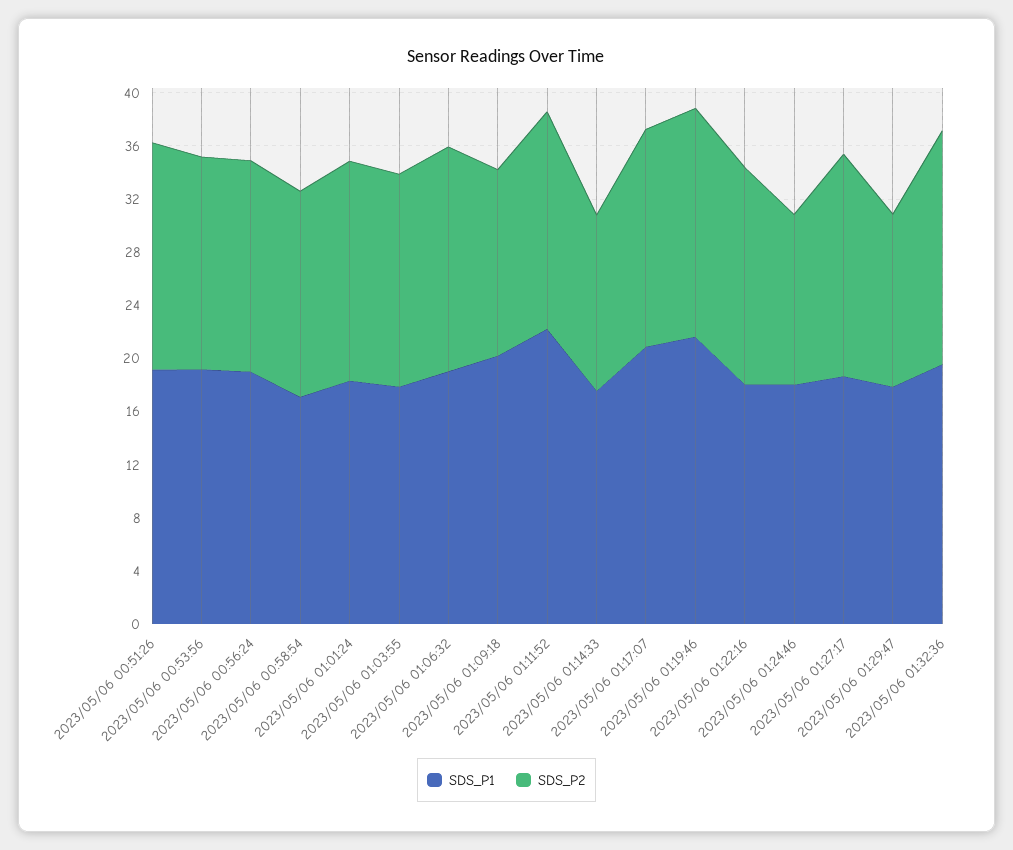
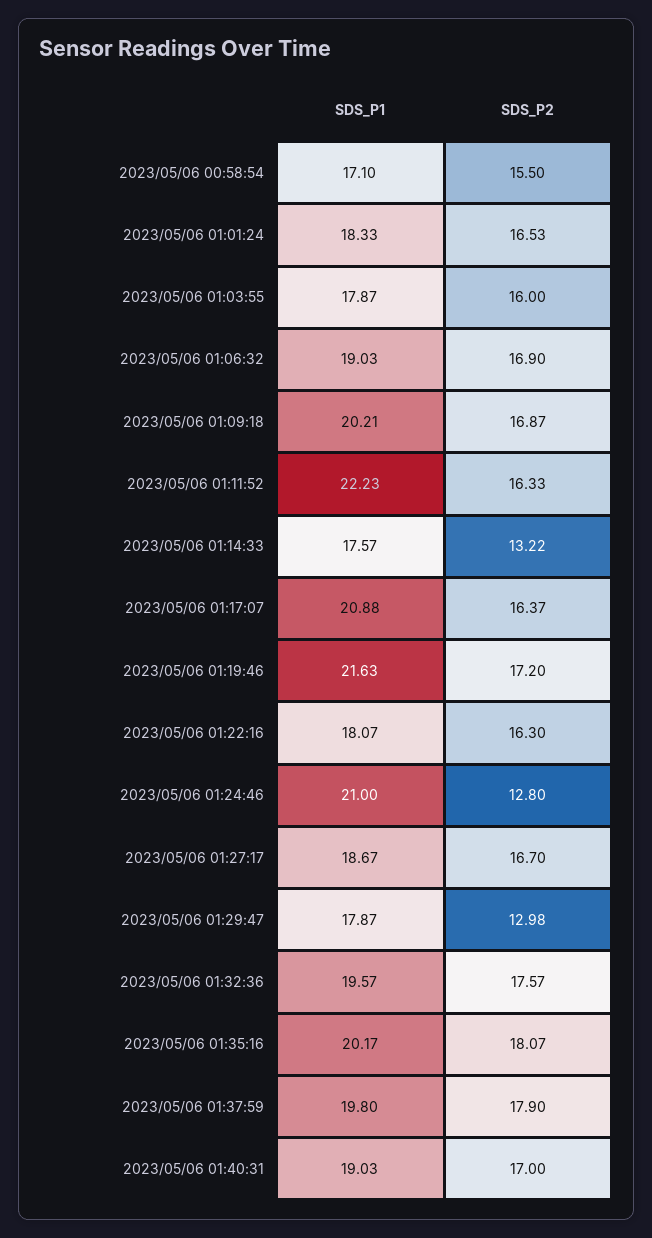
SDS_P1, 2023/05/06 00:51:26: 19 -> none
SDS_P2, 2023/05/06 00:51:26: 17 -> none
SDS_P1, 2023/05/06 00:53:56: 19 -> none
SDS_P2, 2023/05/06 00:53:56: 16 -> none
SDS_P1, 2023/05/06 00:56:24: 19 -> none
SDS_P2, 2023/05/06 00:56:24: 16 -> none
SDS_P2, 2023/05/06 01:09:18: 14 -> 16.87
SDS_P1, 2023/05/06 01:24:46: 18 -> 21
SDS_P1, 2023/05/06 01:35:16: none -> 20.17
SDS_P2, 2023/05/06 01:35:16: none -> 18.07
SDS_P1, 2023/05/06 01:37:59: none -> 19.8
SDS_P2, 2023/05/06 01:37:59: none -> 17.9
SDS_P1, 2023/05/06 01:40:31: none -> 19.03
SDS_P2, 2023/05/06 01:40:31: none -> 17

